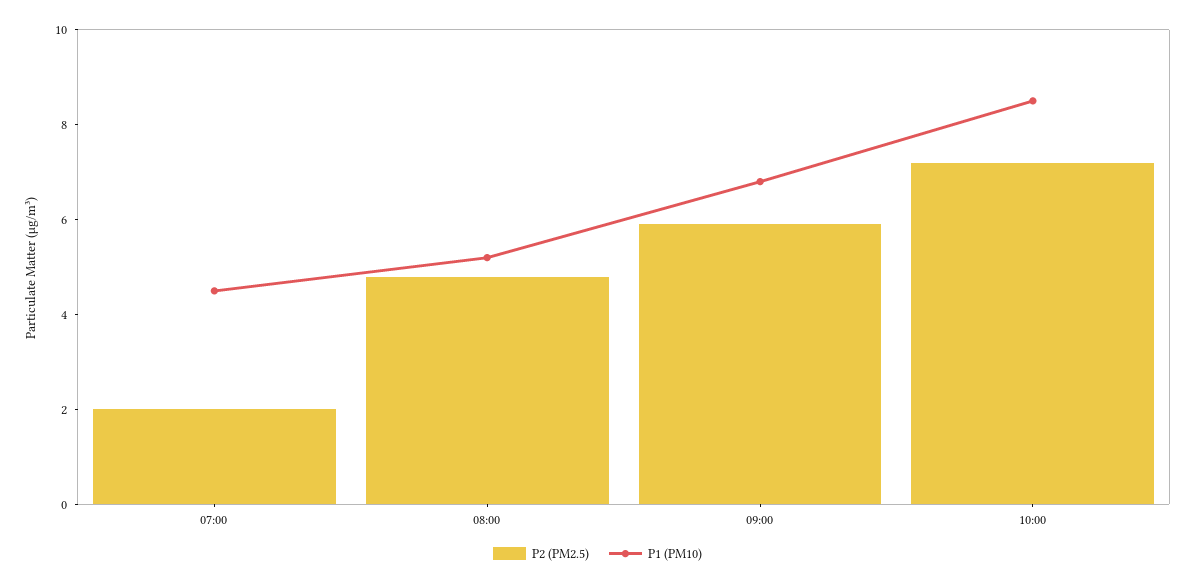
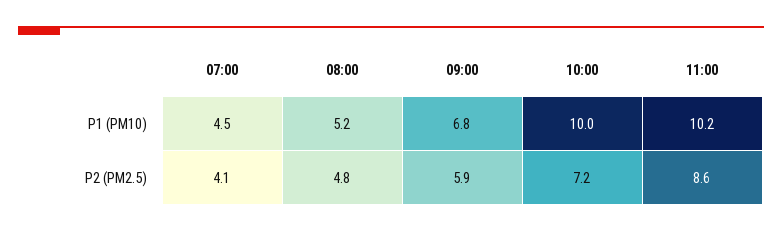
P2 (PM2.5), 07:00: 2 -> 4.1
P1 (PM10), 10:00: 8.5 -> 10
P1 (PM10), 11:00: none -> 10.2
P2 (PM2.5), 11:00: none -> 8.6

